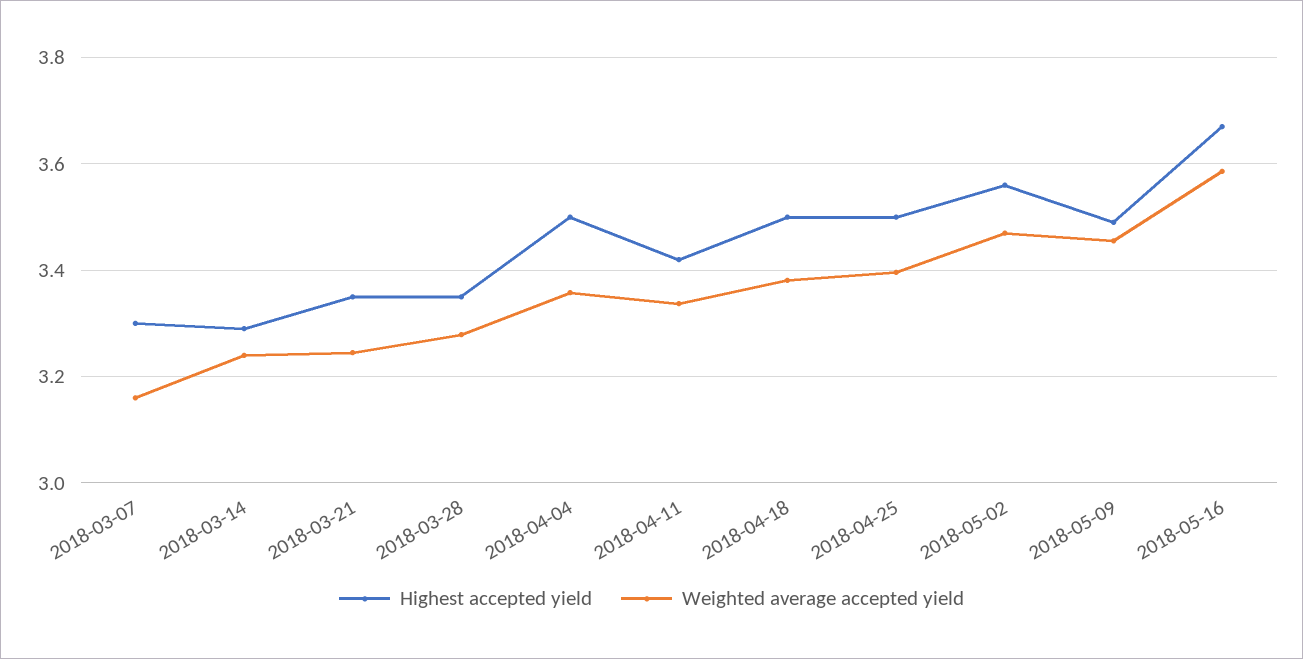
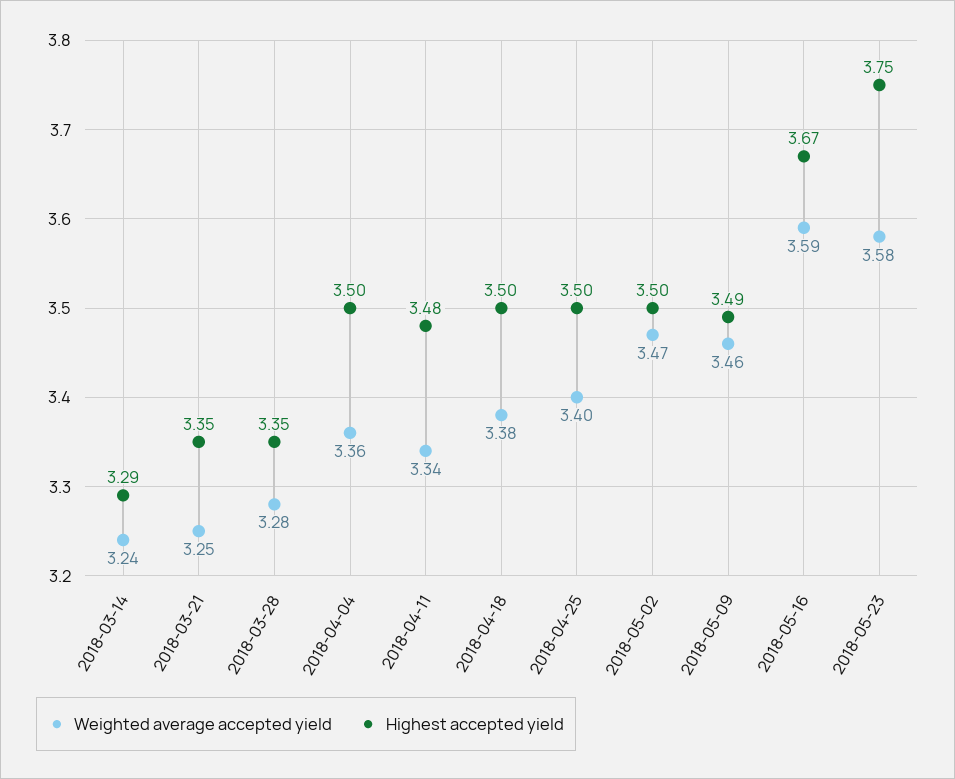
Highest accepted yield, 2018-03-07: 3.3 -> none
Weighted average accepted yield, 2018-03-07: 3.16 -> none
Highest accepted yield, 2018-04-11: 3.42 -> 3.48
Highest accepted yield, 2018-05-02: 3.56 -> 3.5
Weighted average accepted yield, 2018-05-23: none -> 3.58
Highest accepted yield, 2018-05-23: none -> 3.75

